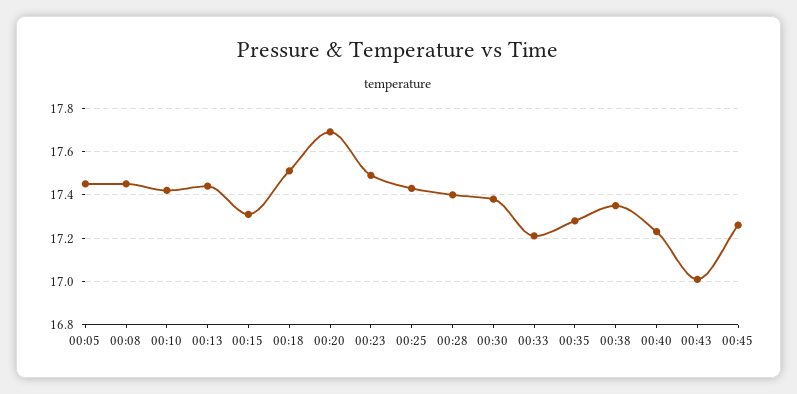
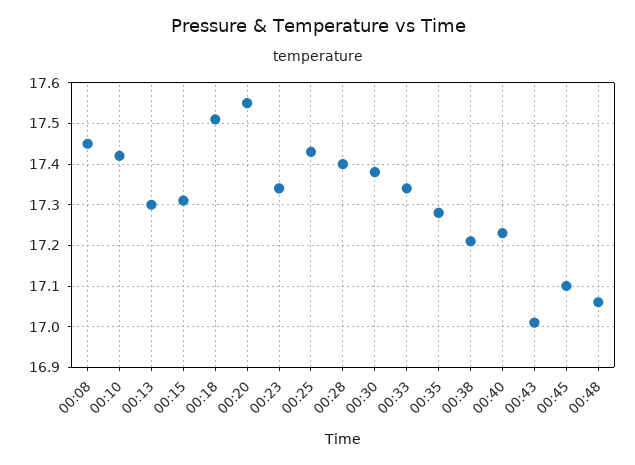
00:05: 17.45 -> none
00:13: 17.45 -> 17.3
00:20: 17.7 -> 17.55
00:23: 17.5 -> 17.35
00:33: 17.2 -> 17.35
00:38: 17.35 -> 17.2
00:45: 17.25 -> 17.1
00:48: none -> 17.05

